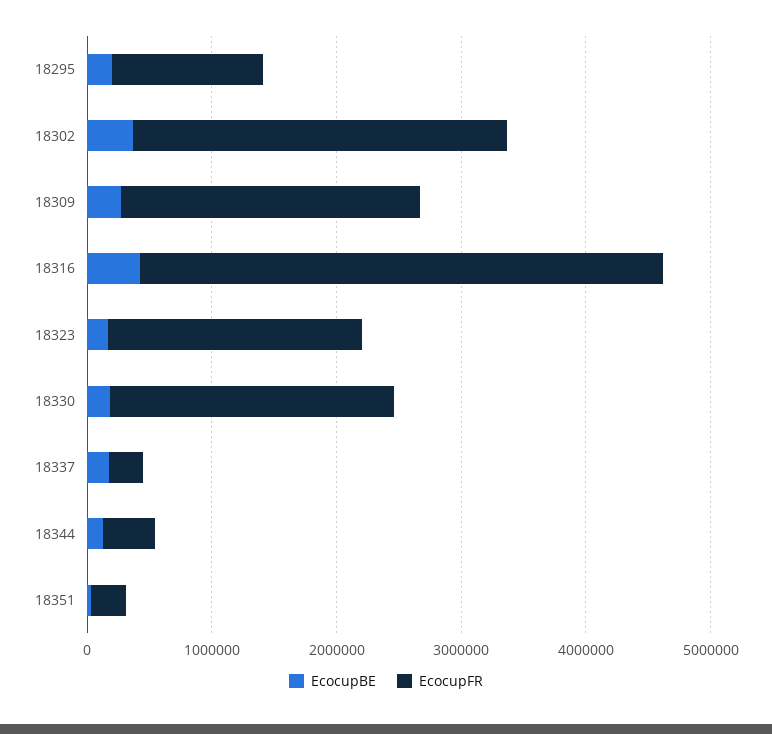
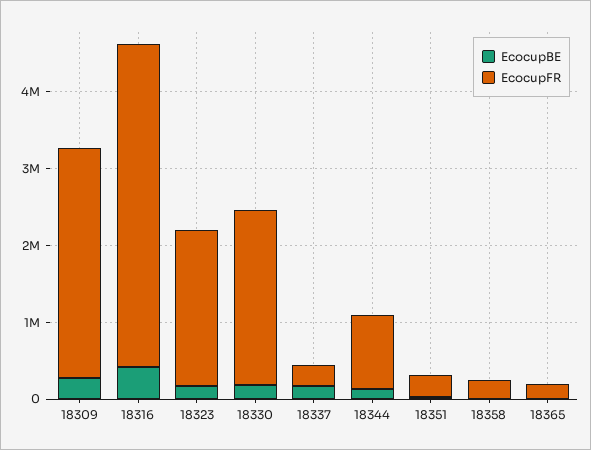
EcocupBE, 18295: 200000 -> none
EcocupFR, 18295: 1200000 -> none
EcocupBE, 18302: 400000 -> none
EcocupFR, 18302: 3000000 -> none
EcocupFR, 18309: 2400000 -> 3000000
EcocupFR, 18344: 400000 -> 1000000
EcocupBE, 18358: none -> 0
EcocupFR, 18358: none -> 200000
EcocupBE, 18365: none -> 0
EcocupFR, 18365: none -> 200000

